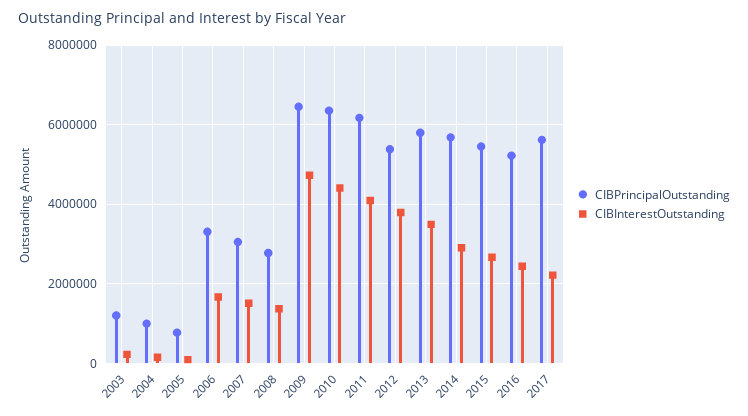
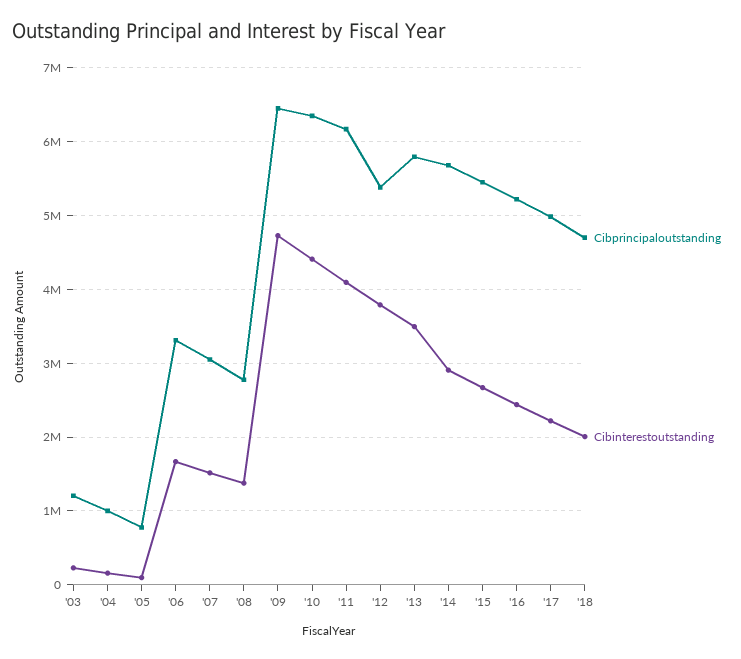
CIBPrincipalOutstanding, 2017: 5600000 -> 5000000
CIBPrincipalOutstanding, '18: none -> 4700000
CIBInterestOutstanding, '18: none -> 2000000

